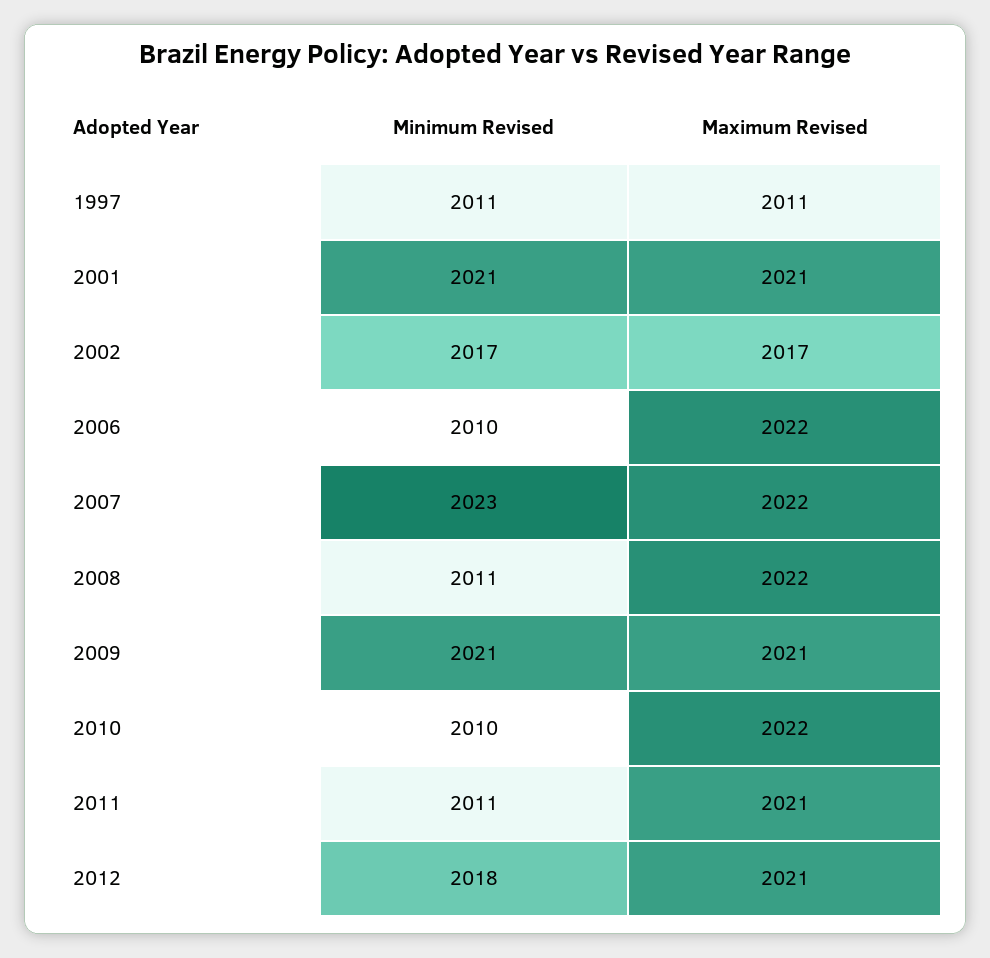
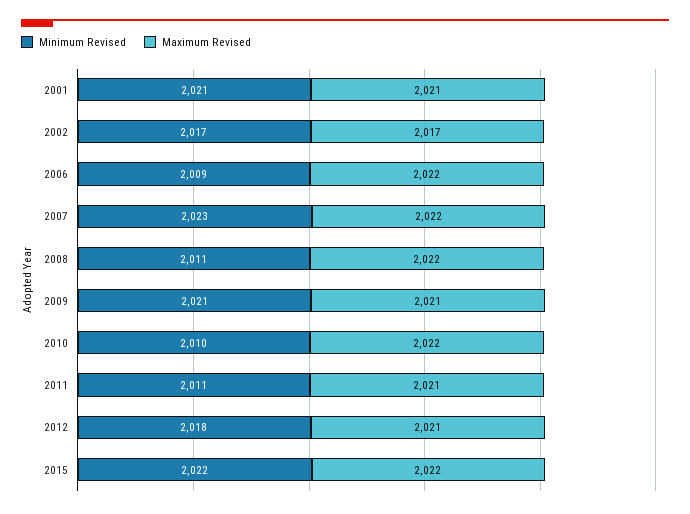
Minimum Revised, 1997: 2011 -> none
Maximum Revised, 1997: 2011 -> none
Minimum Revised, 2006: 2010 -> 2009
Minimum Revised, 2015: none -> 2022
Maximum Revised, 2015: none -> 2022

